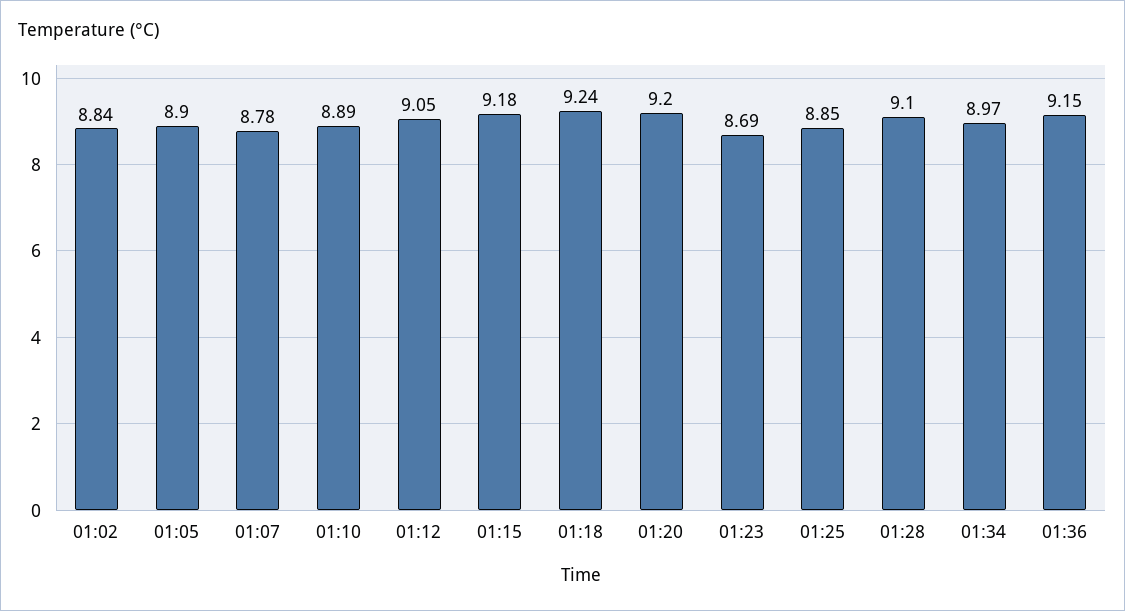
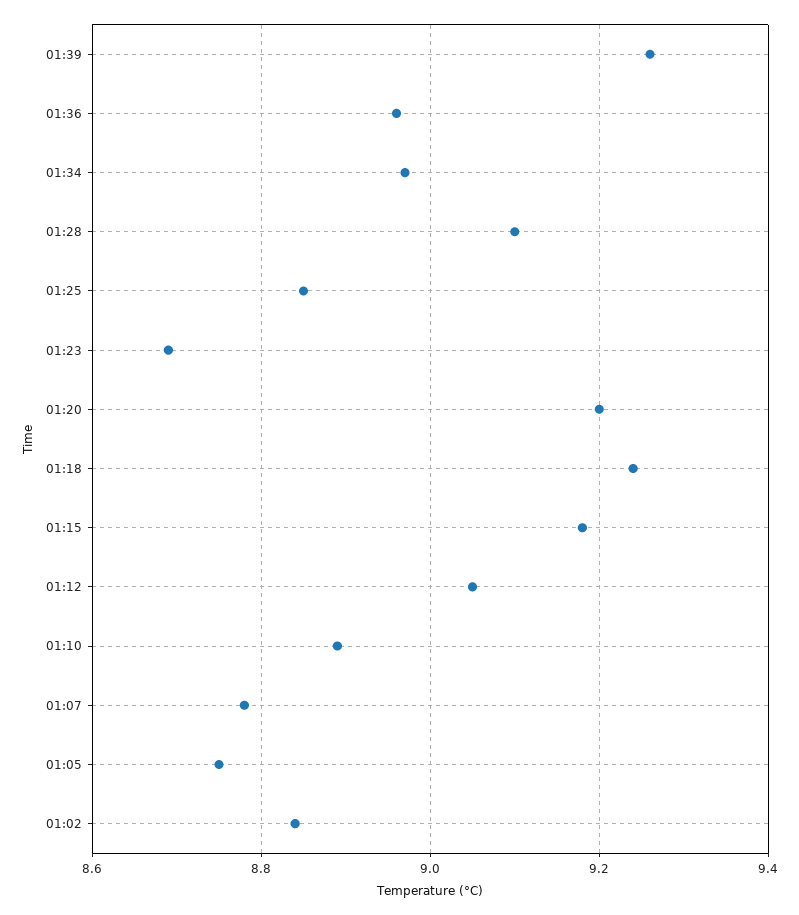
01:05: 8.9 -> 8.75
01:36: 9.15 -> 8.95
01:39: none -> 9.25

